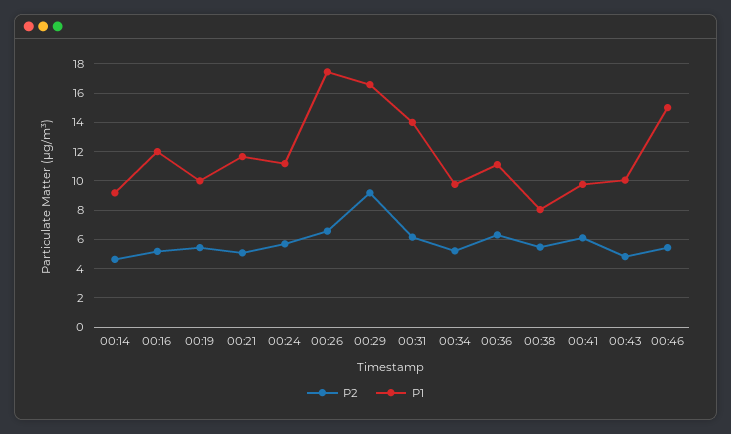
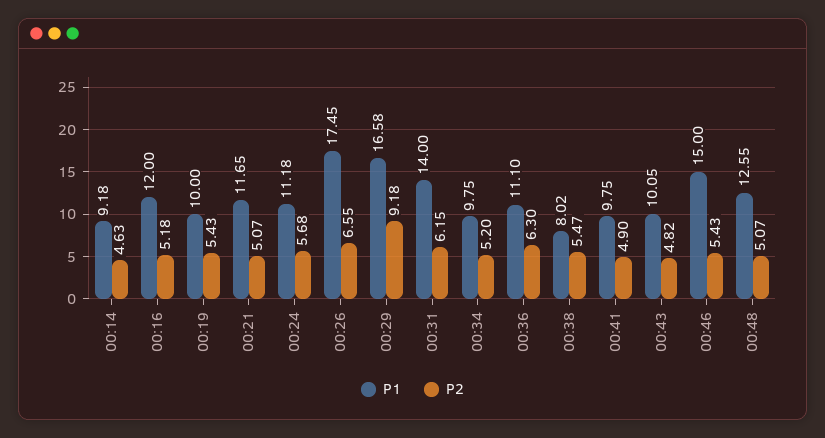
P2, 00:41: 6 -> 4.9
P1, 00:48: none -> 12.55
P2, 00:48: none -> 5.07

